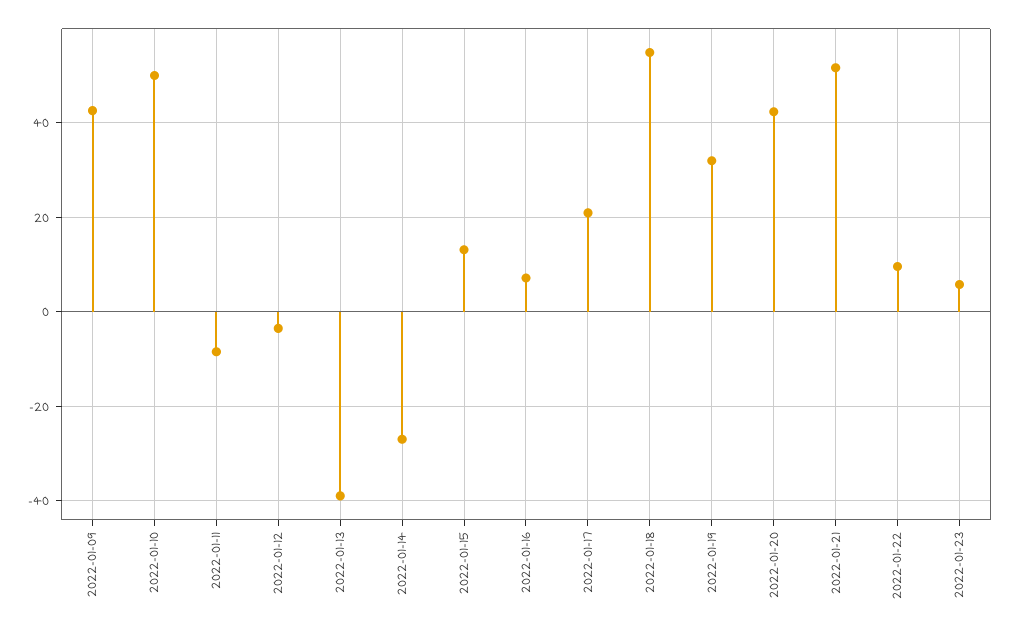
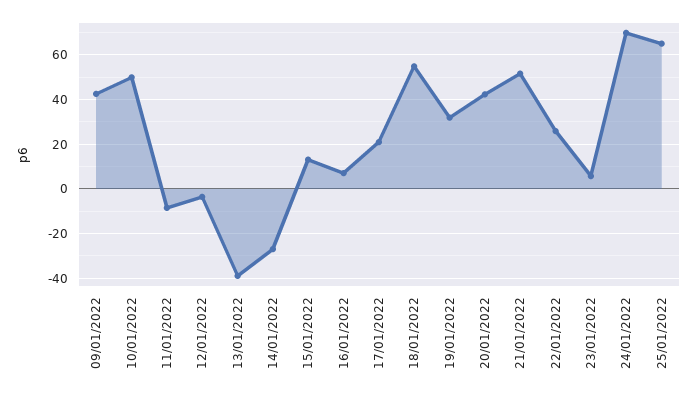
2022-01-22: 10 -> 25
24/01/2022: none -> 70
25/01/2022: none -> 65

